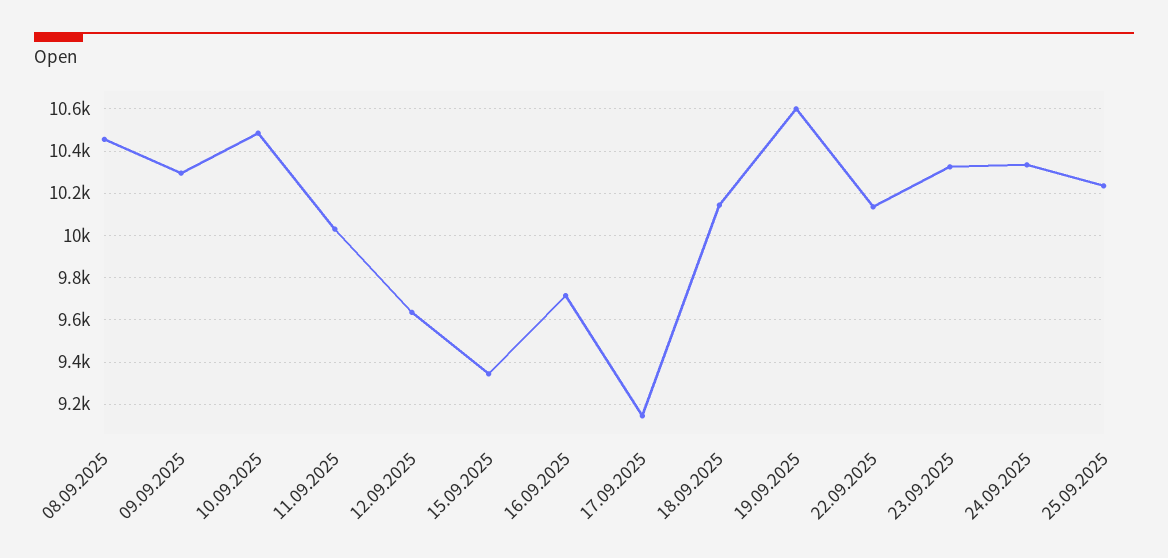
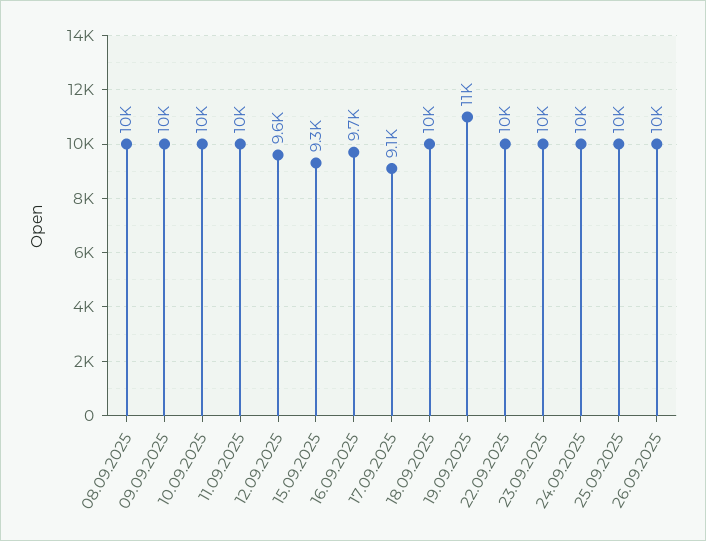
26.09.2025: none -> 10000

